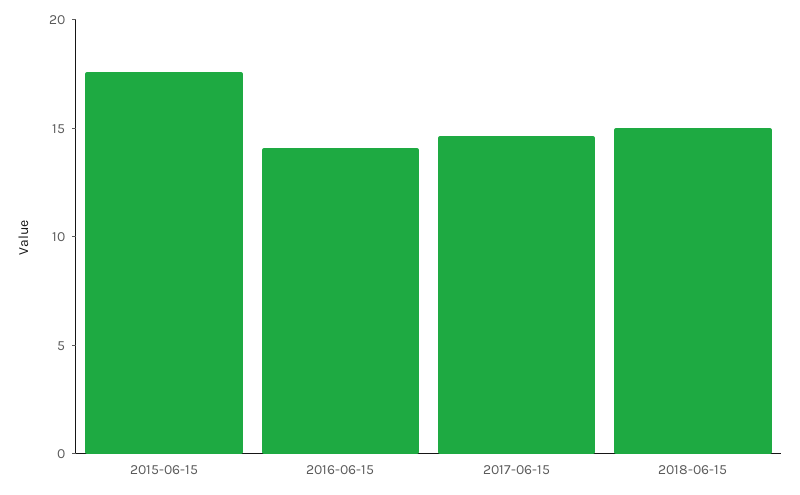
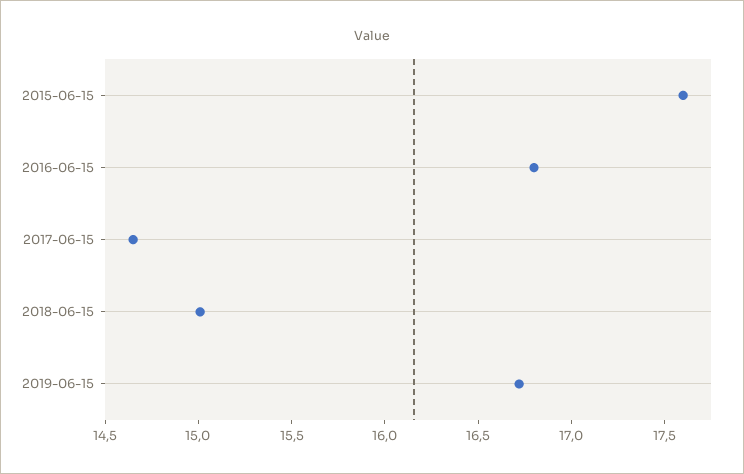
2016-06-15: 14 -> 16.8
2019-06-15: none -> 16.7

